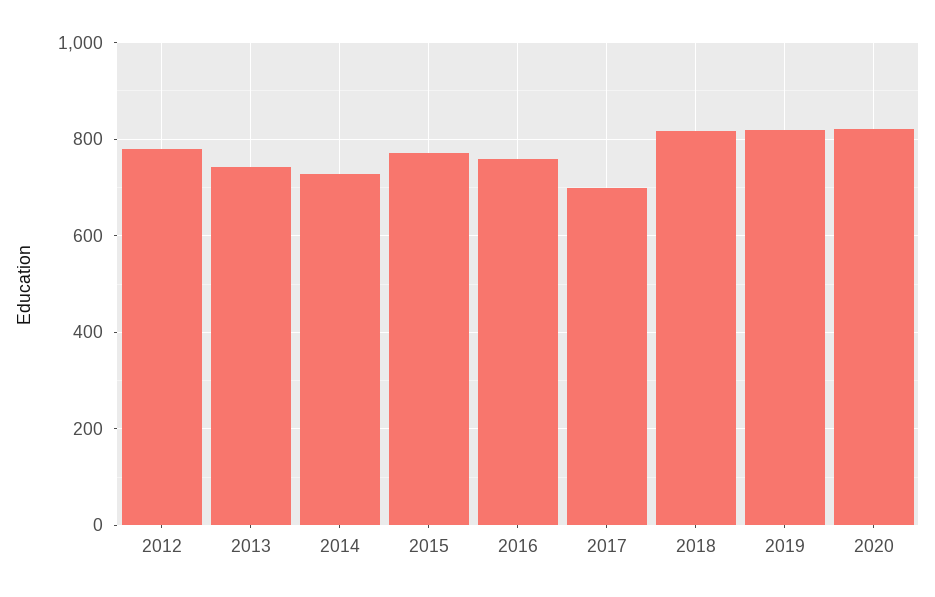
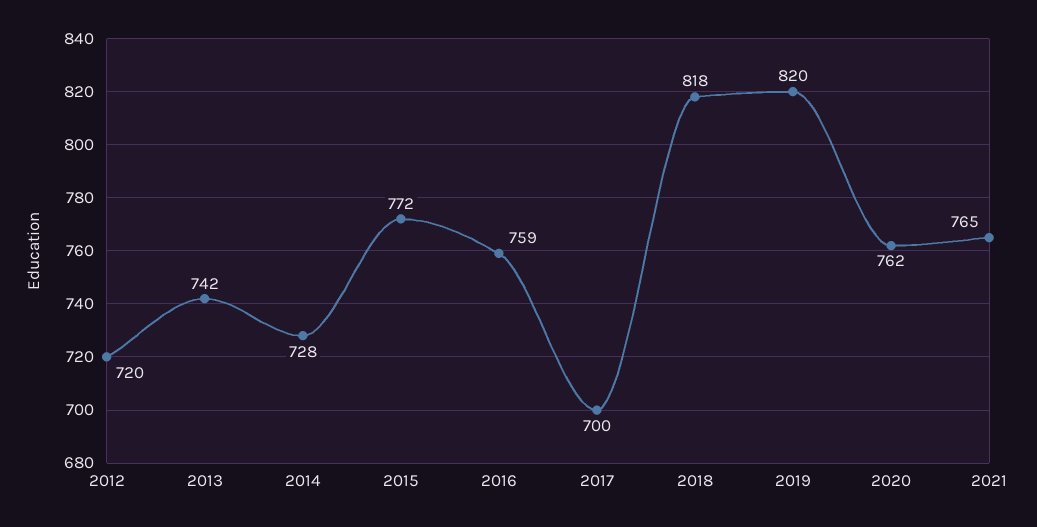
2012: 780 -> 720
2020: 820 -> 762
2021: none -> 765

